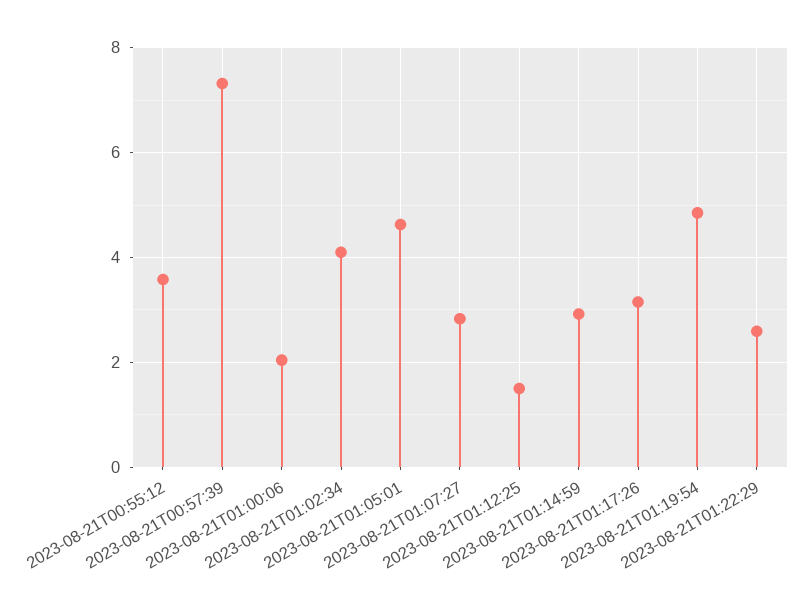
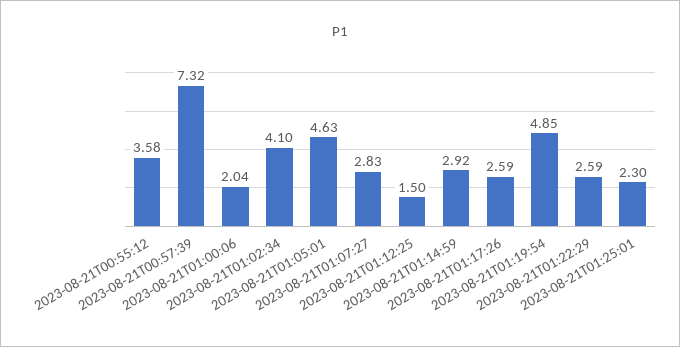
2023-08-21T01:17:26: 3.2 -> 2.59
2023-08-21T01:25:01: none -> 2.3

